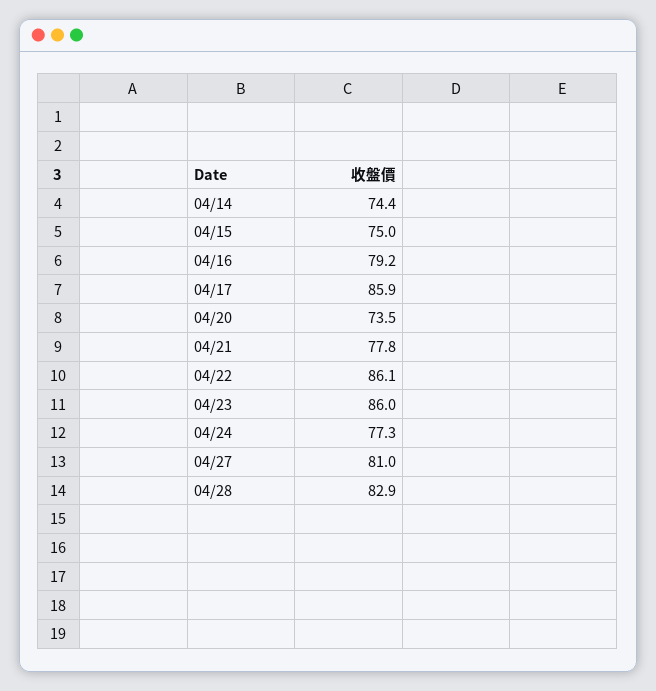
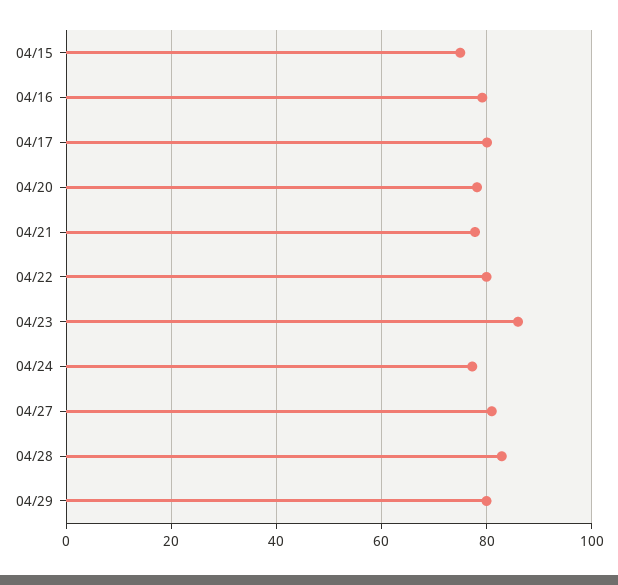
04/14: 74.4 -> none
04/17: 85.9 -> 80
04/20: 73.5 -> 78
04/22: 86.1 -> 80
04/29: none -> 80

